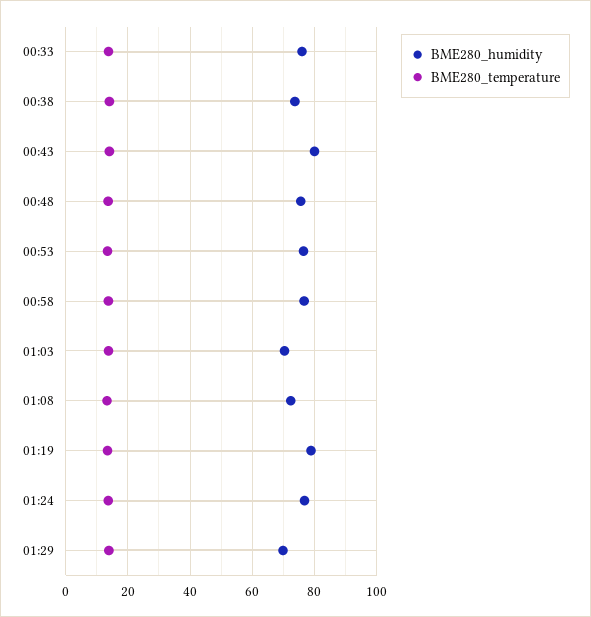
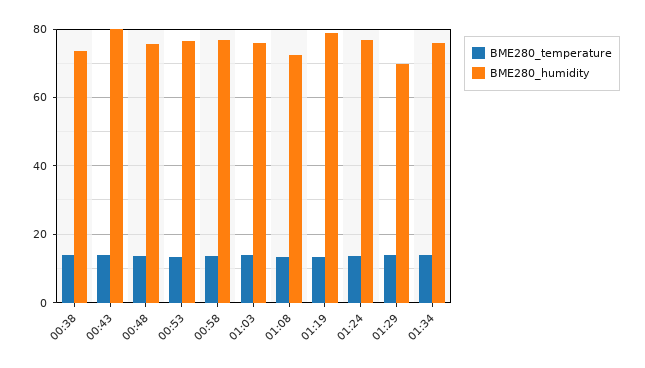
BME280_humidity, 00:33: 76 -> none
BME280_temperature, 00:33: 14 -> none
BME280_humidity, 01:03: 70 -> 76
BME280_temperature, 01:34: none -> 14
BME280_humidity, 01:34: none -> 76

